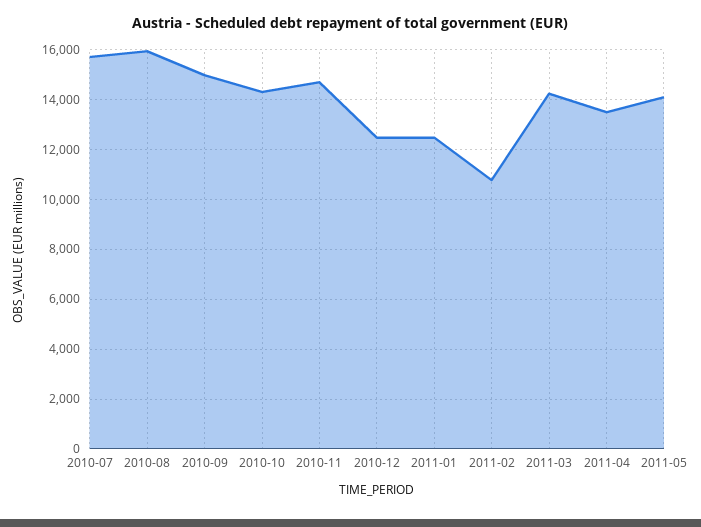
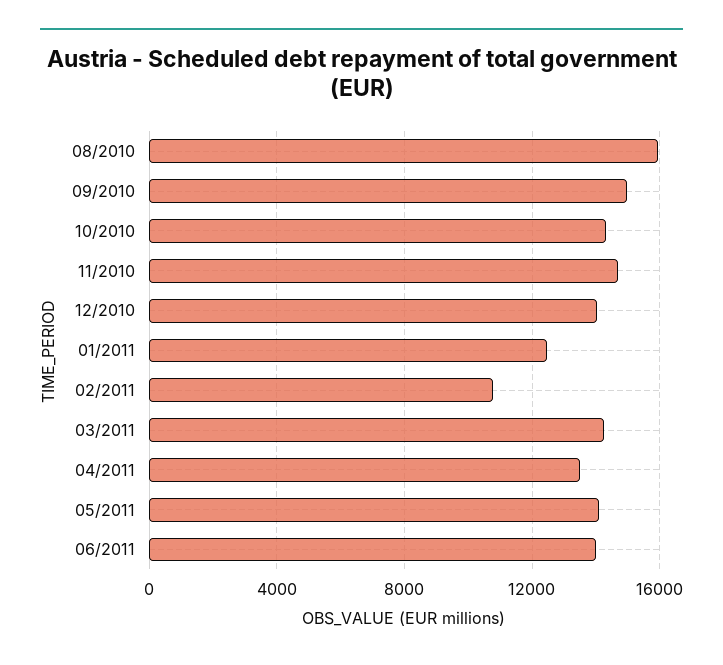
2010-07: 15750 -> none
2010-12: 12500 -> 14000
06/2011: none -> 14000

